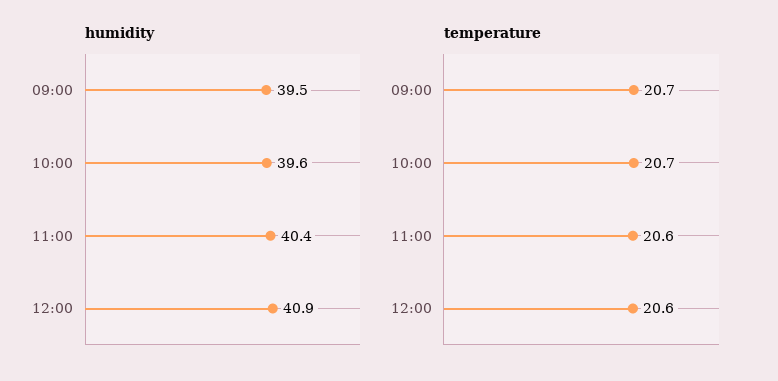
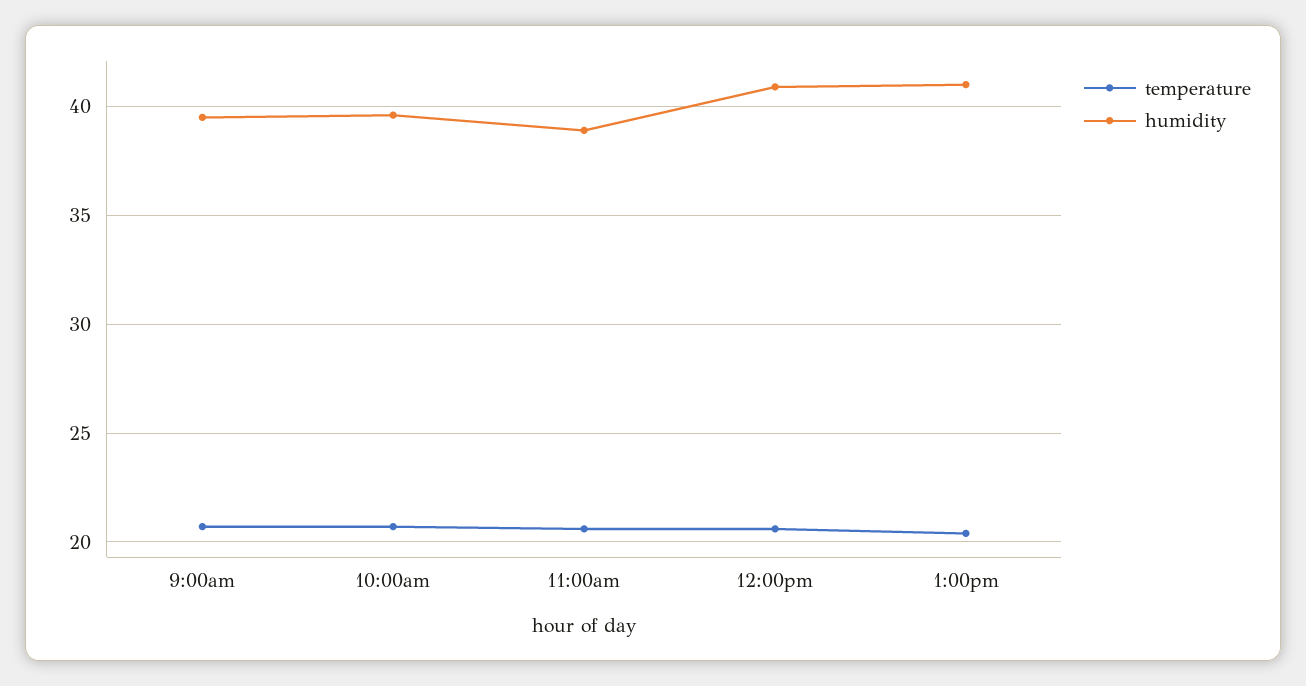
humidity, 11:00: 40.4 -> 39
temperature, 1:00pm: none -> 20.5
humidity, 1:00pm: none -> 41

